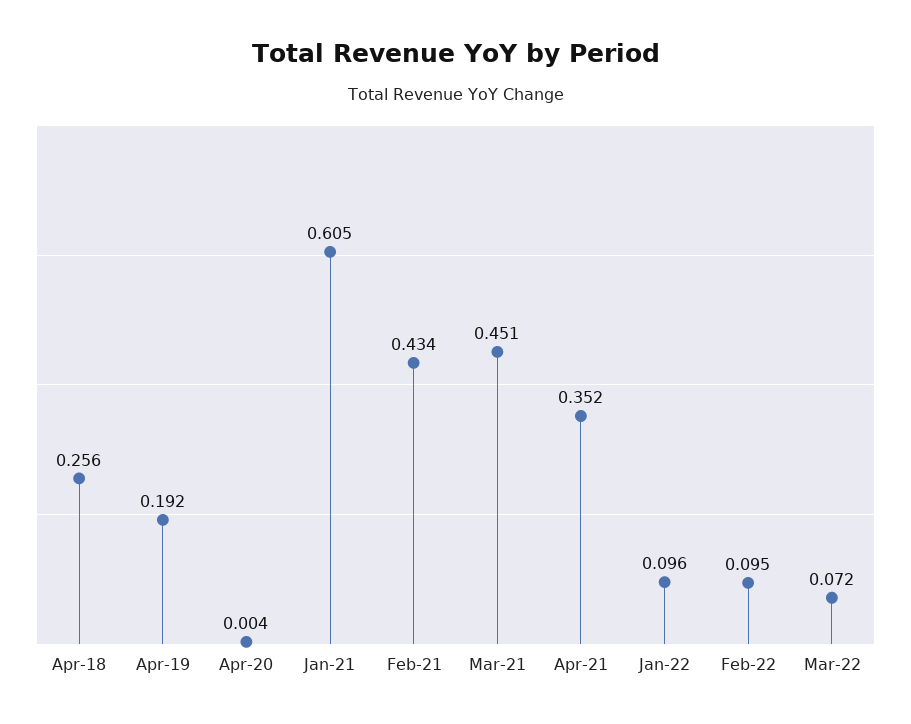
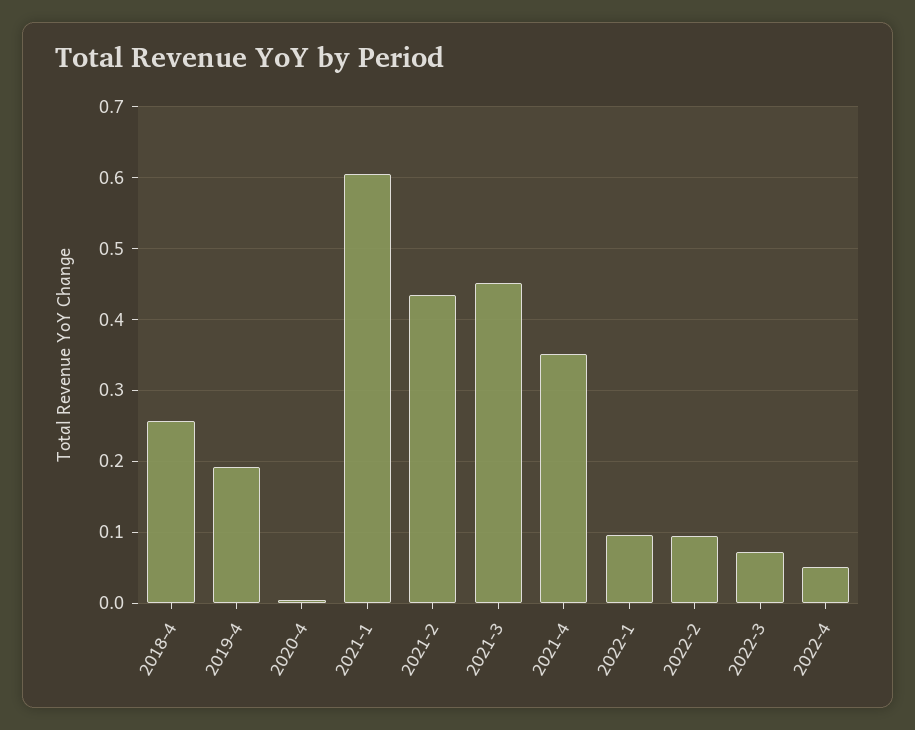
2022-4: none -> 0.05

